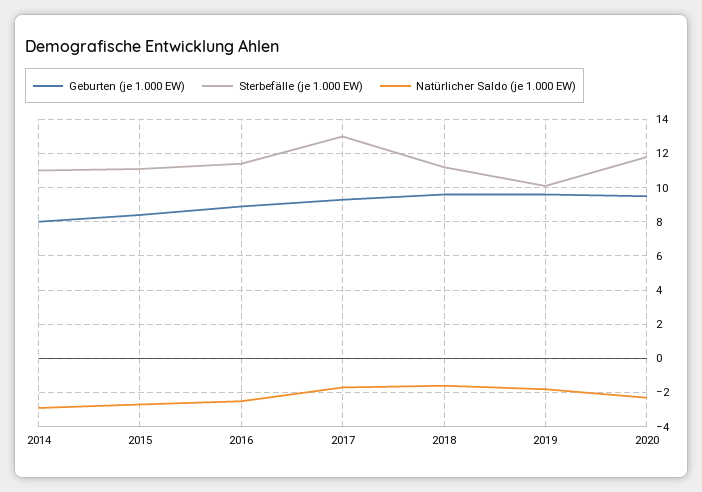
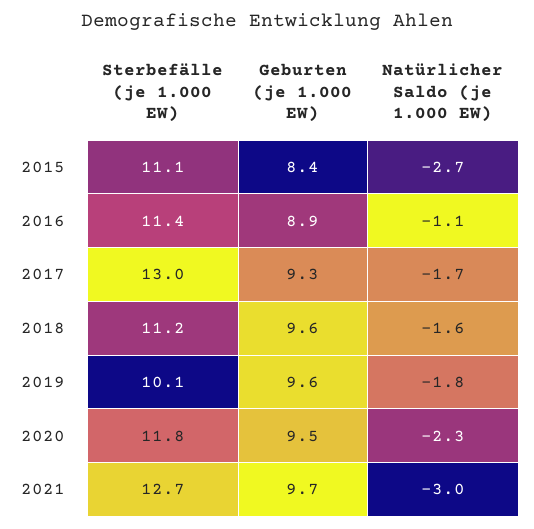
Geburten (je 1.000 EW), 2014: 8 -> none
Sterbefälle (je 1.000 EW), 2014: 11 -> none
Natürlicher Saldo (je 1.000 EW), 2014: -3 -> none
Natürlicher Saldo (je 1.000 EW), 2016: -2.5 -> -1.1
Sterbefälle (je 1.000 EW), 2021: none -> 12.7
Geburten (je 1.000 EW), 2021: none -> 9.7
Natürlicher Saldo (je 1.000 EW), 2021: none -> -3

